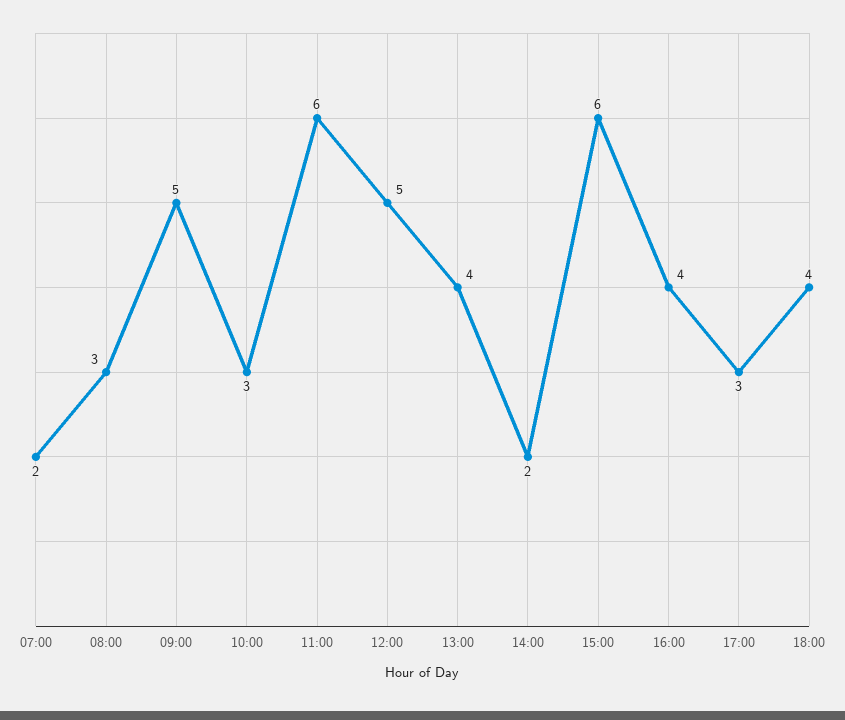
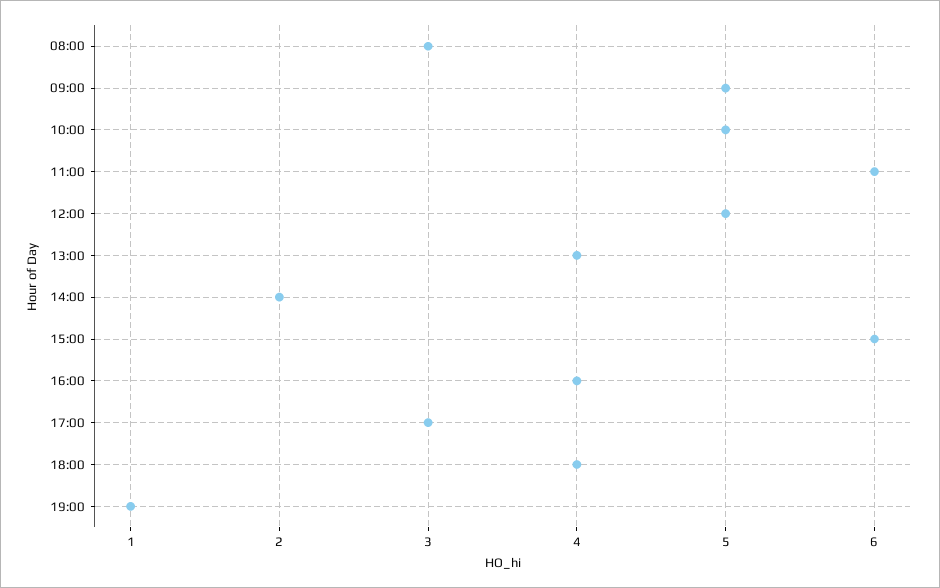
07:00: 2 -> none
10:00: 3 -> 5
19:00: none -> 1

